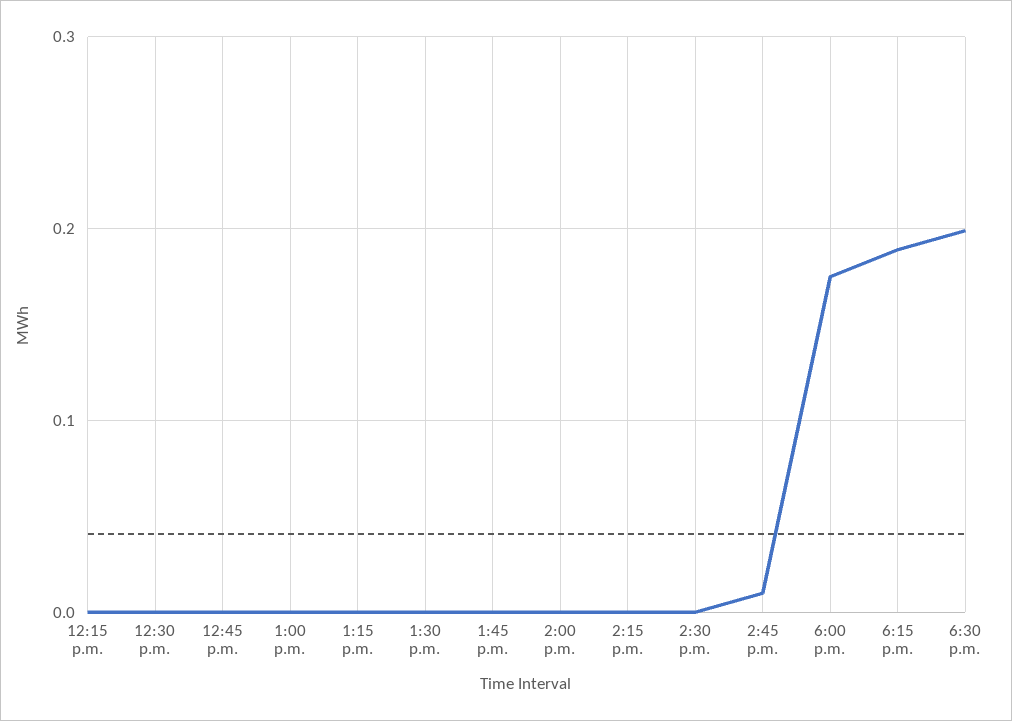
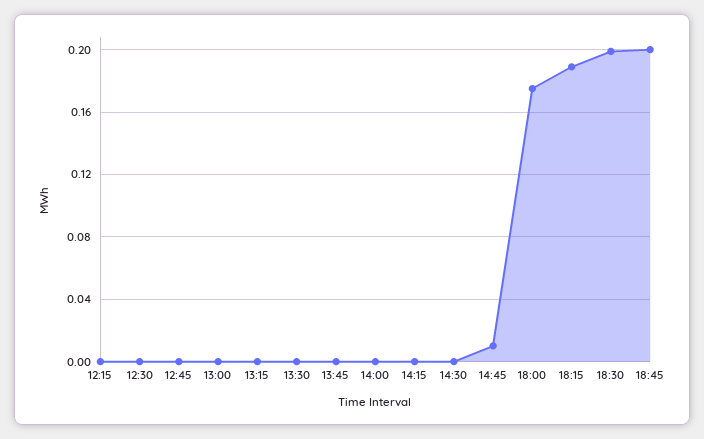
18:45: none -> 0.2

